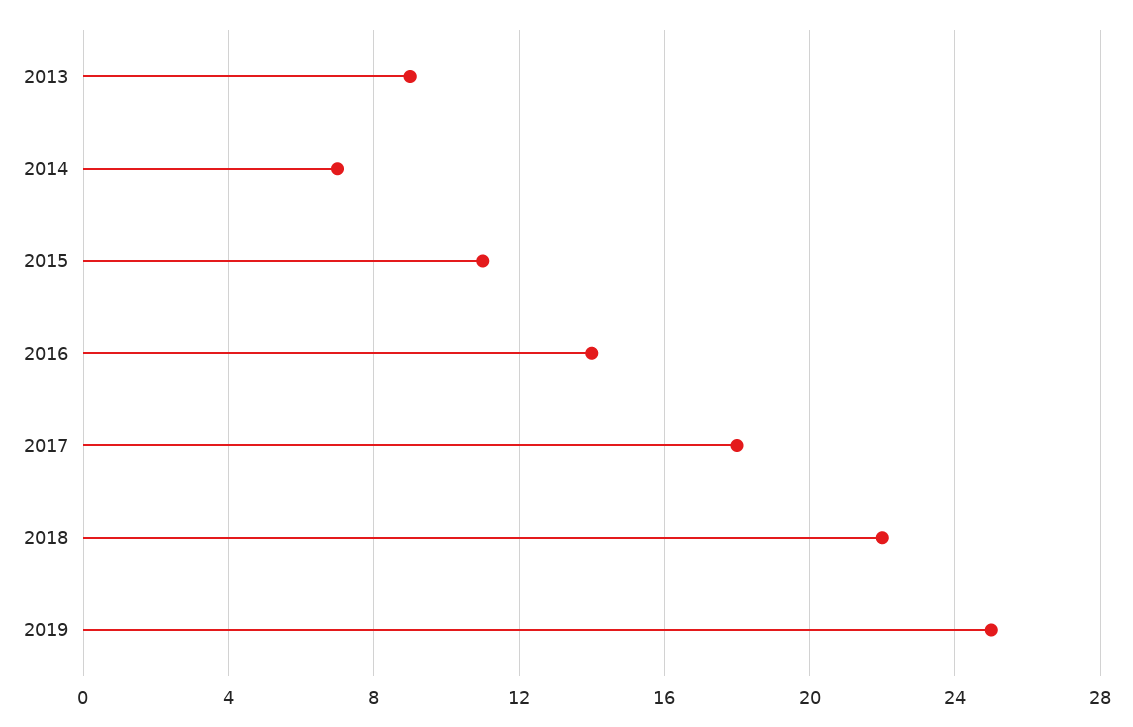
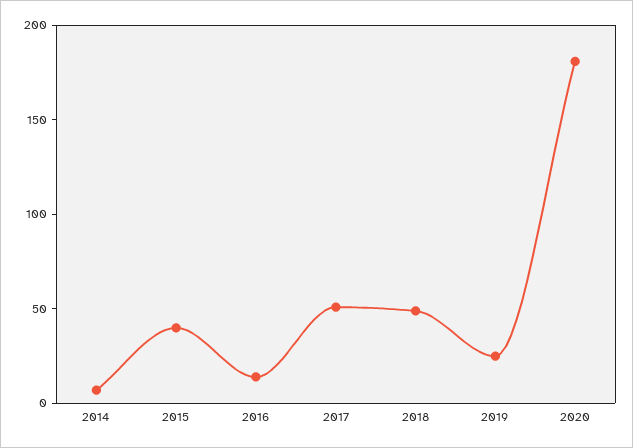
2013: 9 -> none
2015: 11 -> 40
2017: 18 -> 50
2018: 22 -> 50
2020: none -> 180

